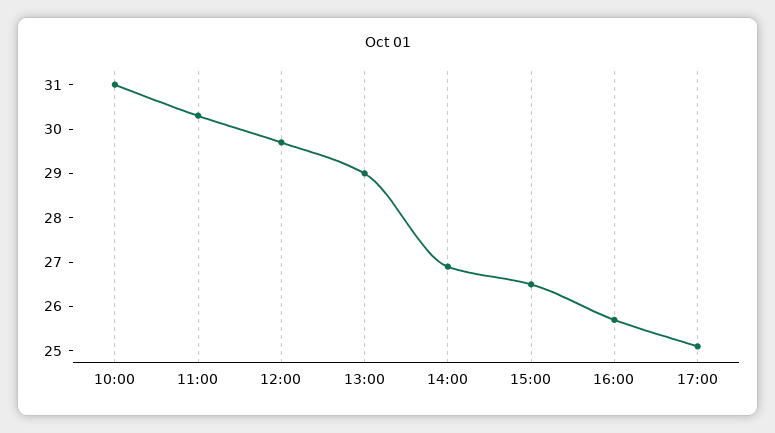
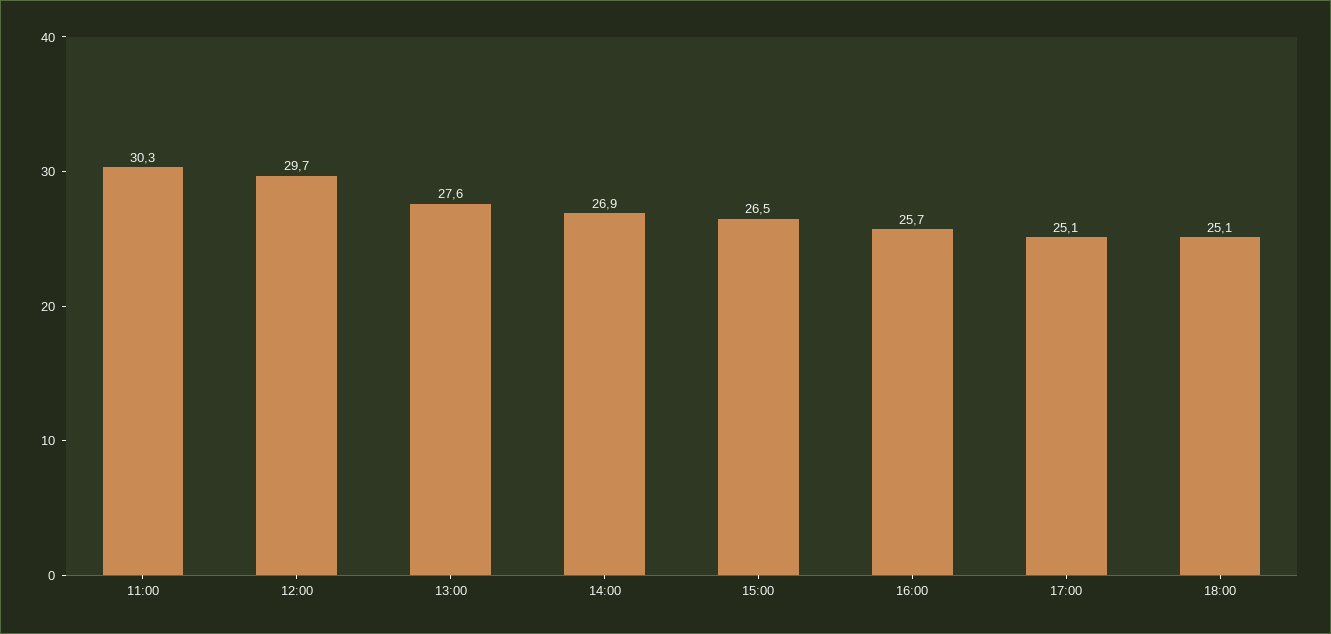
10:00: 31 -> none
13:00: 29 -> 27.6
18:00: none -> 25.1

